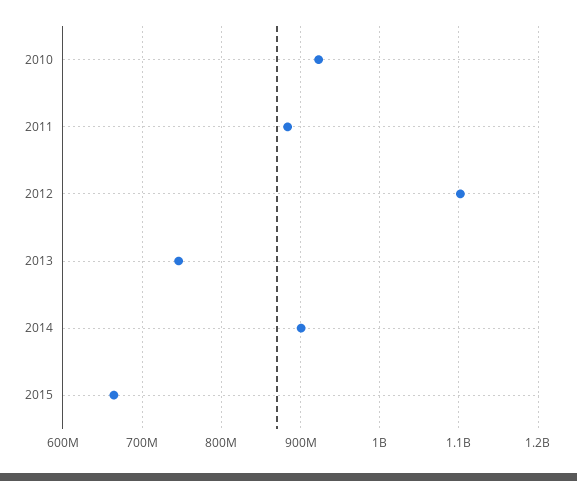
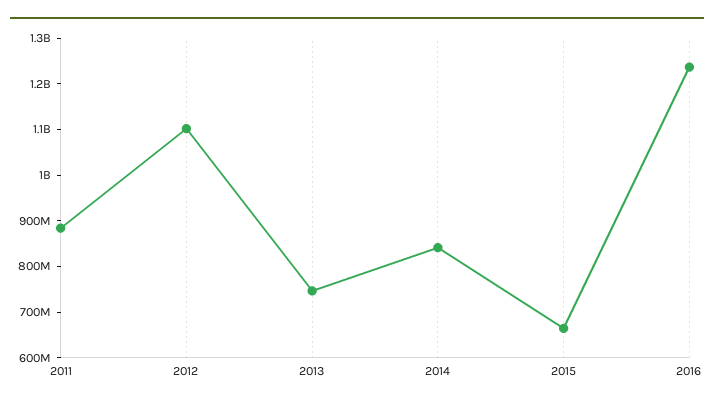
2010: 920000000 -> none
2014: 900000000 -> 840000000
2016: none -> 1240000000

